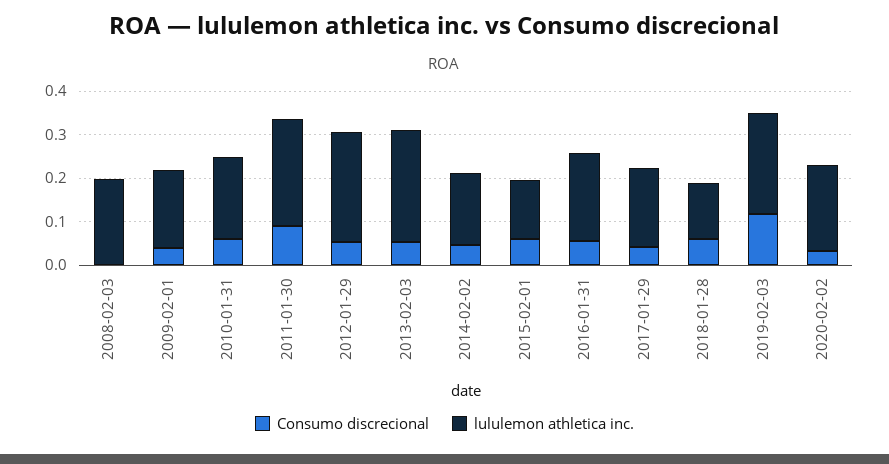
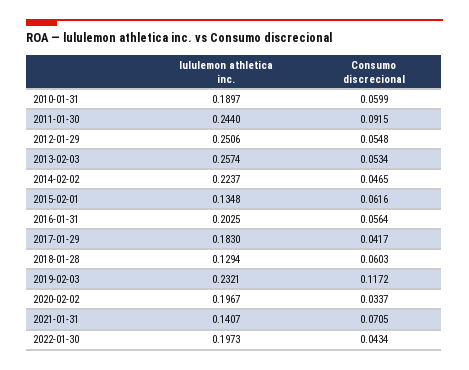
Consumo discrecional, 2008-02-03: 0 -> none
lululemon athletica inc., 2008-02-03: 0.2 -> none
Consumo discrecional, 2009-02-01: 0.04 -> none
lululemon athletica inc., 2009-02-01: 0.18 -> none
lululemon athletica inc., 2014-02-02: 0.16 -> 0.2237
lululemon athletica inc., 2021-01-31: none -> 0.1407
Consumo discrecional, 2021-01-31: none -> 0.0705
lululemon athletica inc., 2022-01-30: none -> 0.1973
Consumo discrecional, 2022-01-30: none -> 0.0434

